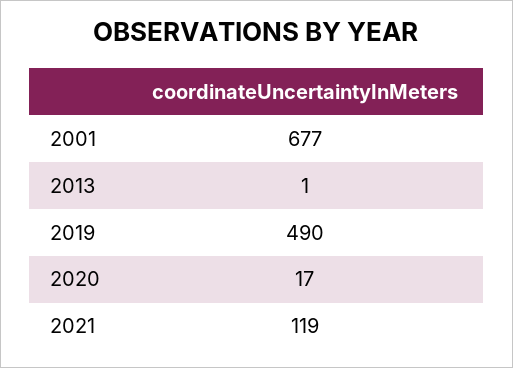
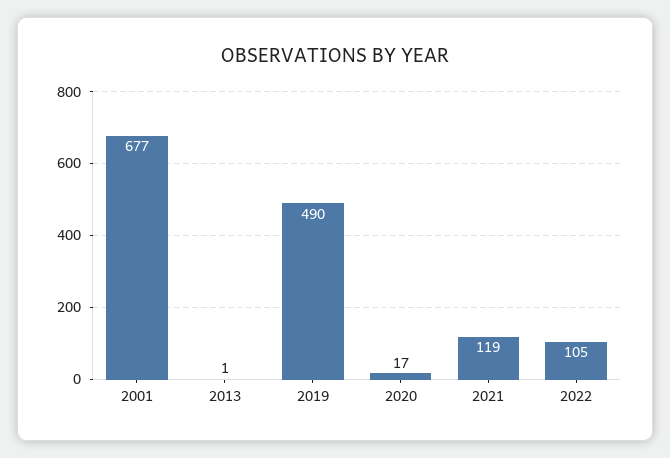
2022: none -> 105

